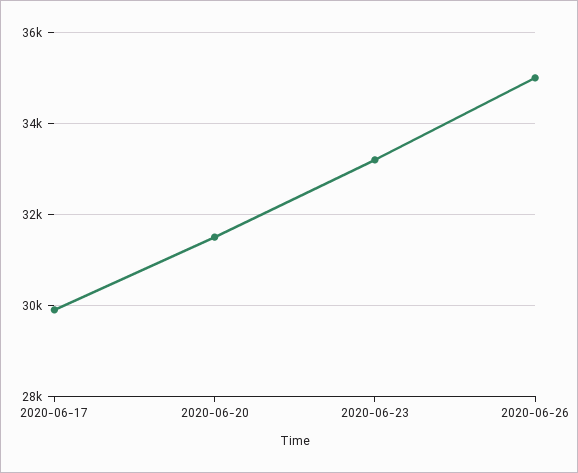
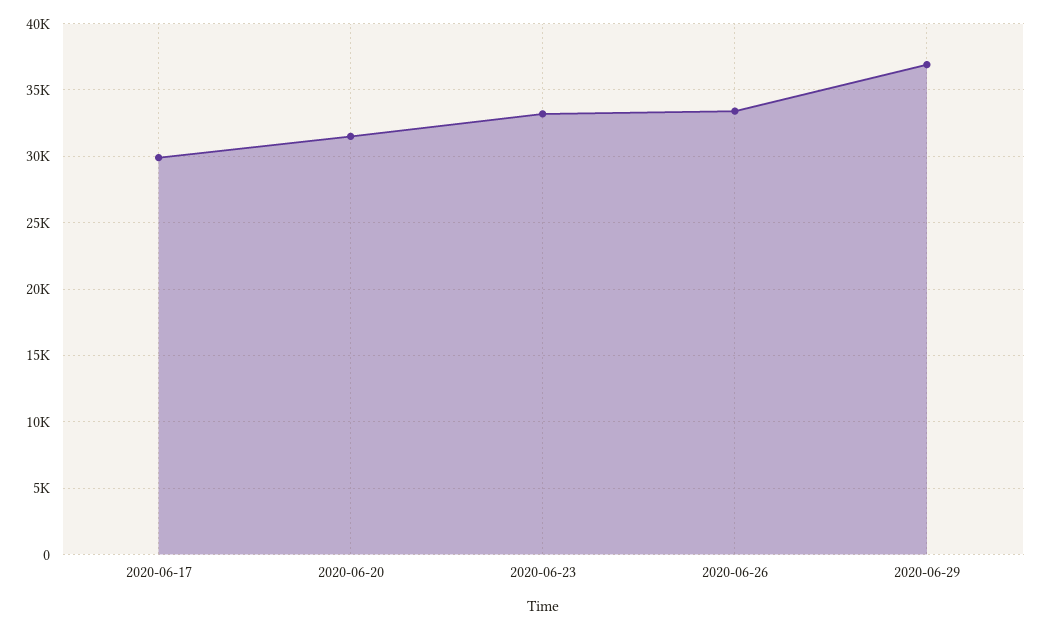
2020-06-26: 35000 -> 33500
2020-06-29: none -> 37000

